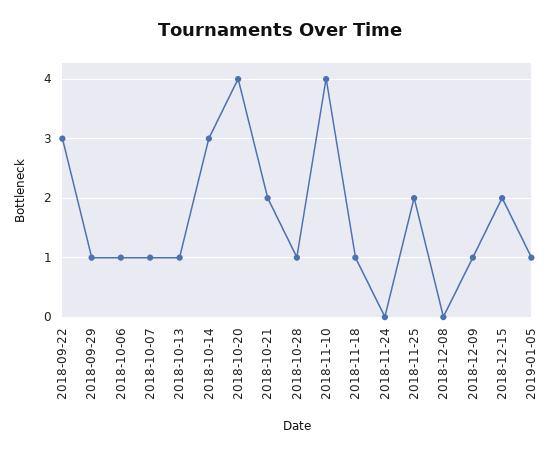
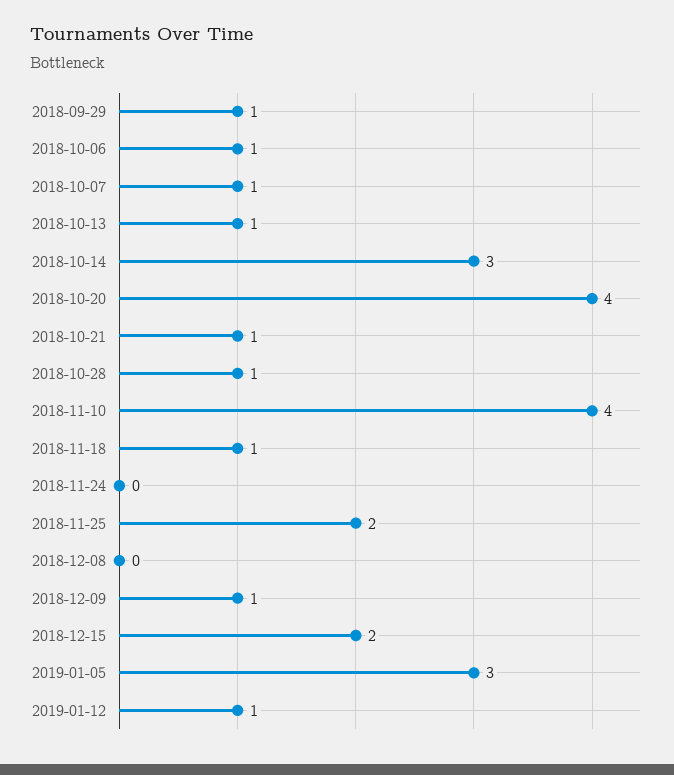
2018-09-22: 3 -> none
2018-10-21: 2 -> 1
2019-01-05: 1 -> 3
2019-01-12: none -> 1

